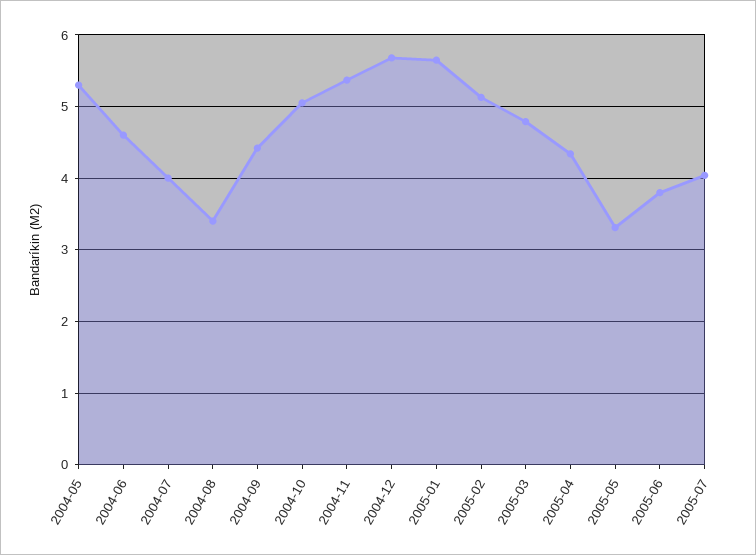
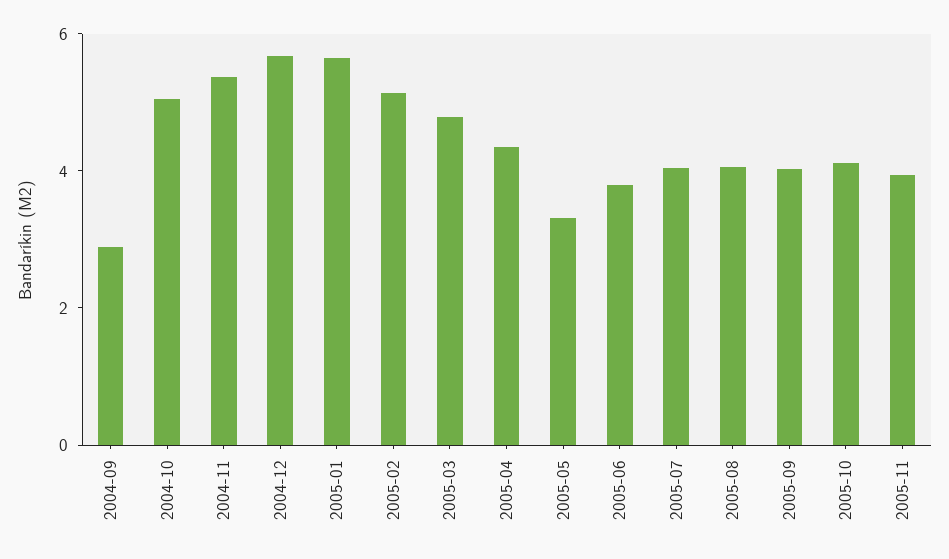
2004-05: 5.3 -> none
2004-06: 4.6 -> none
2004-07: 4 -> none
2004-08: 3.4 -> none
2004-09: 4.4 -> 3
2005-08: none -> 4
2005-09: none -> 4
2005-10: none -> 4
2005-11: none -> 4

